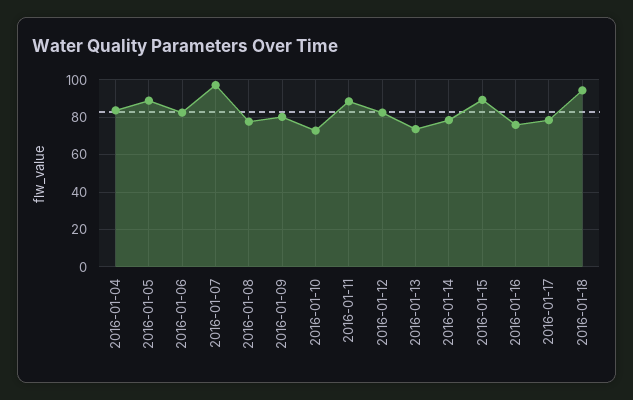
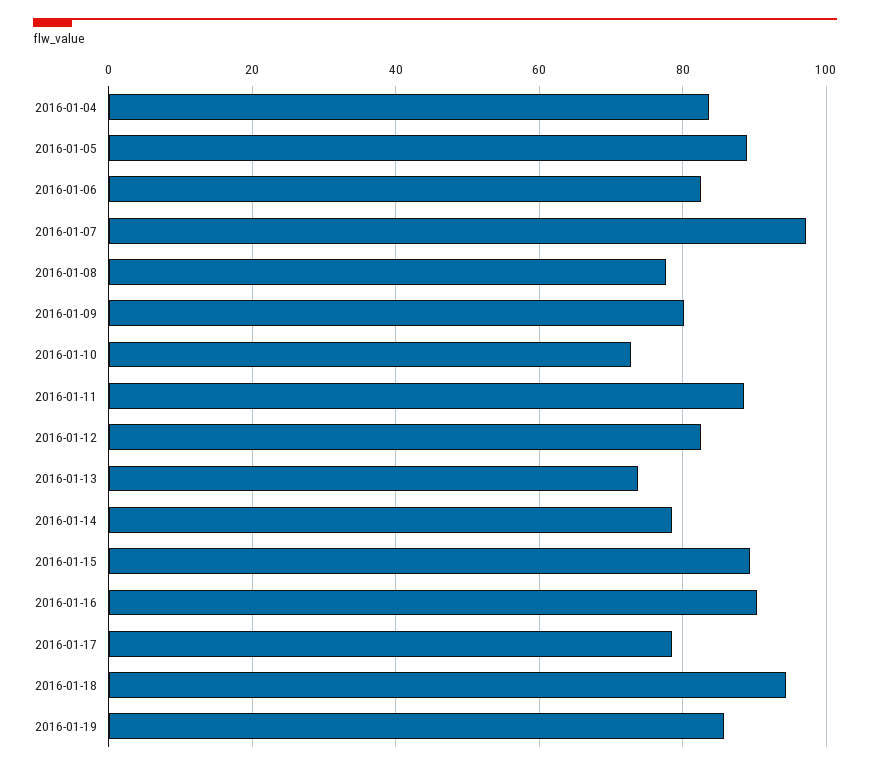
2016-01-16: 75 -> 90
2016-01-19: none -> 86

